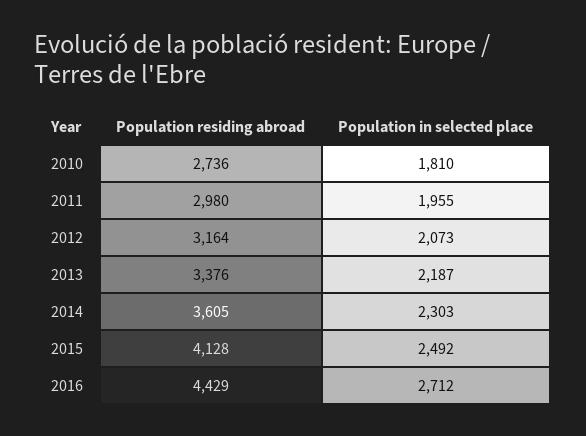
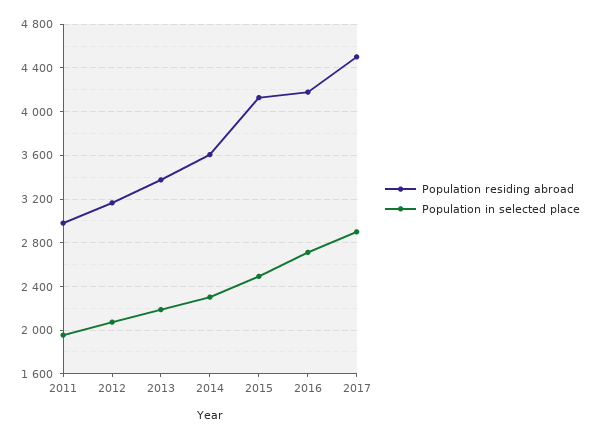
Population residing abroad, 2010: 2736 -> none
Population in selected place, 2010: 1810 -> none
Population residing abroad, 2016: 4429 -> 4200
Population residing abroad, 2017: none -> 4500
Population in selected place, 2017: none -> 2900

